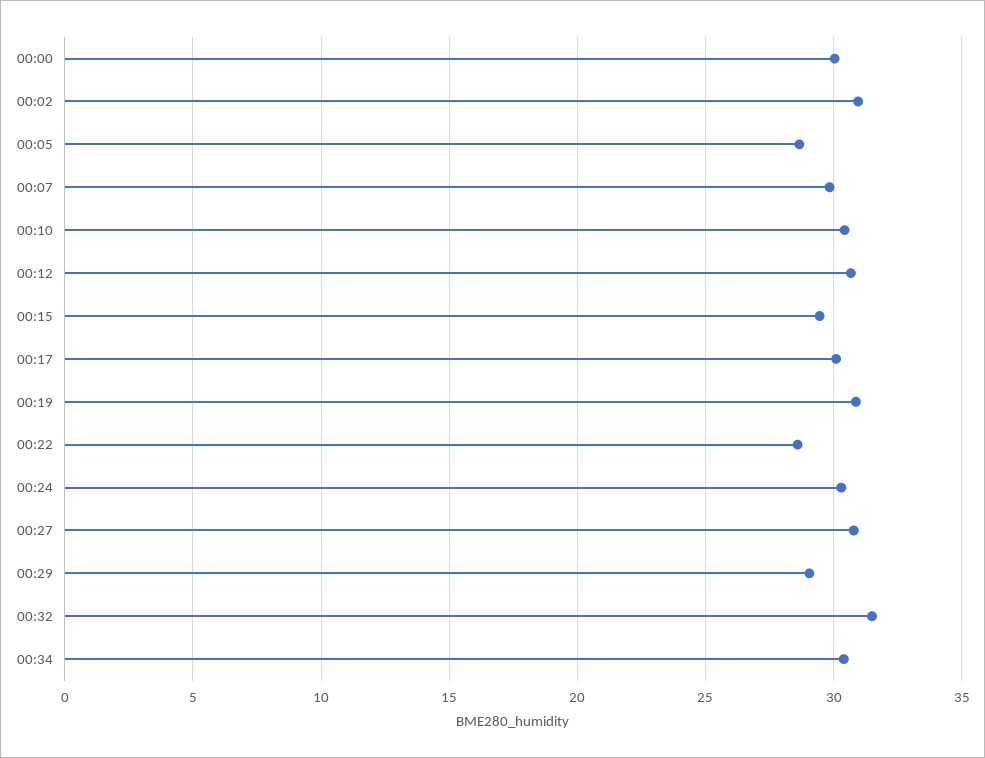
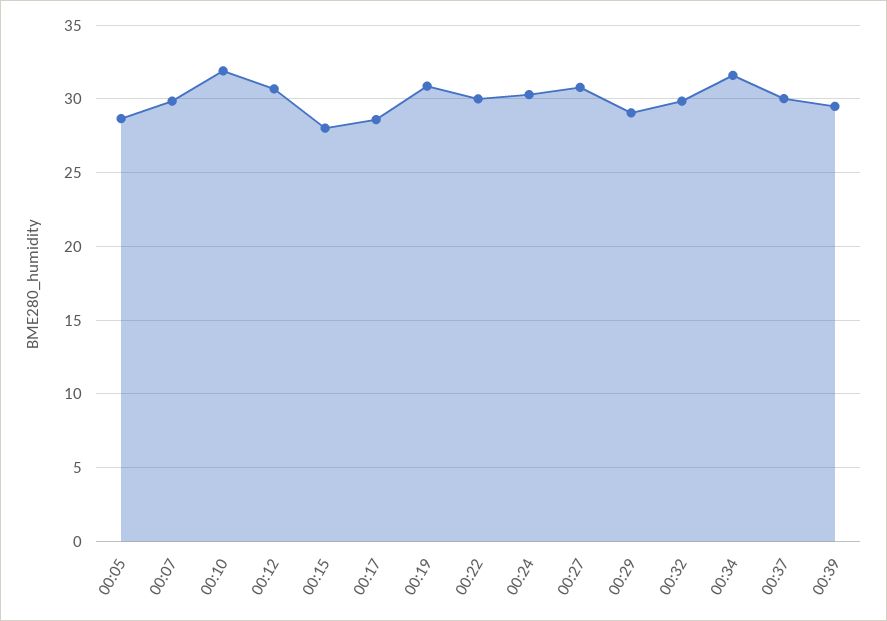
00:00: 30 -> none
00:02: 31 -> none
00:10: 30.5 -> 32
00:15: 29.5 -> 28
00:17: 30 -> 28.5
00:22: 28.5 -> 30
00:32: 31.5 -> 30
00:34: 30.5 -> 31.5
00:37: none -> 30
00:39: none -> 29.5

